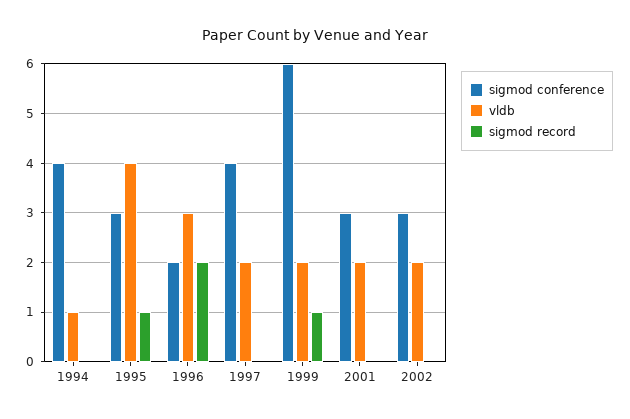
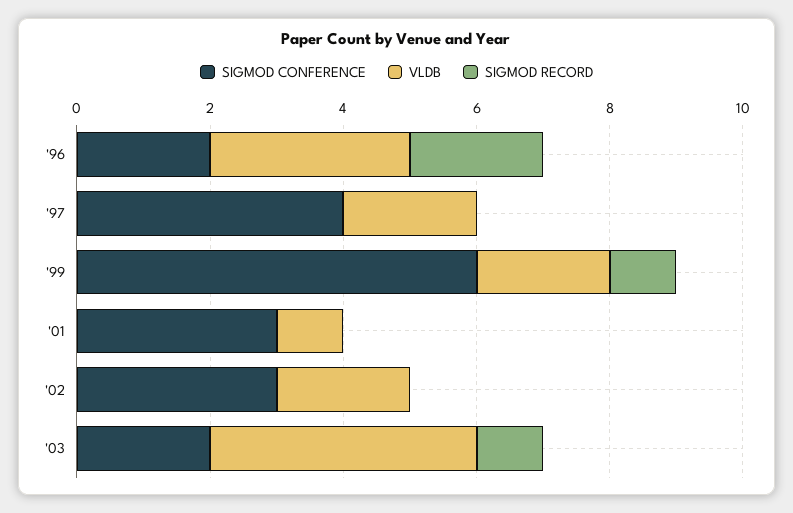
sigmod conference, 1994: 4 -> none
vldb, 1994: 1 -> none
sigmod record, 1994: 0 -> none
sigmod conference, 1995: 3 -> none
vldb, 1995: 4 -> none
sigmod record, 1995: 1 -> none
vldb, 2001: 2 -> 1
sigmod conference, '03: none -> 2
vldb, '03: none -> 4
sigmod record, '03: none -> 1

